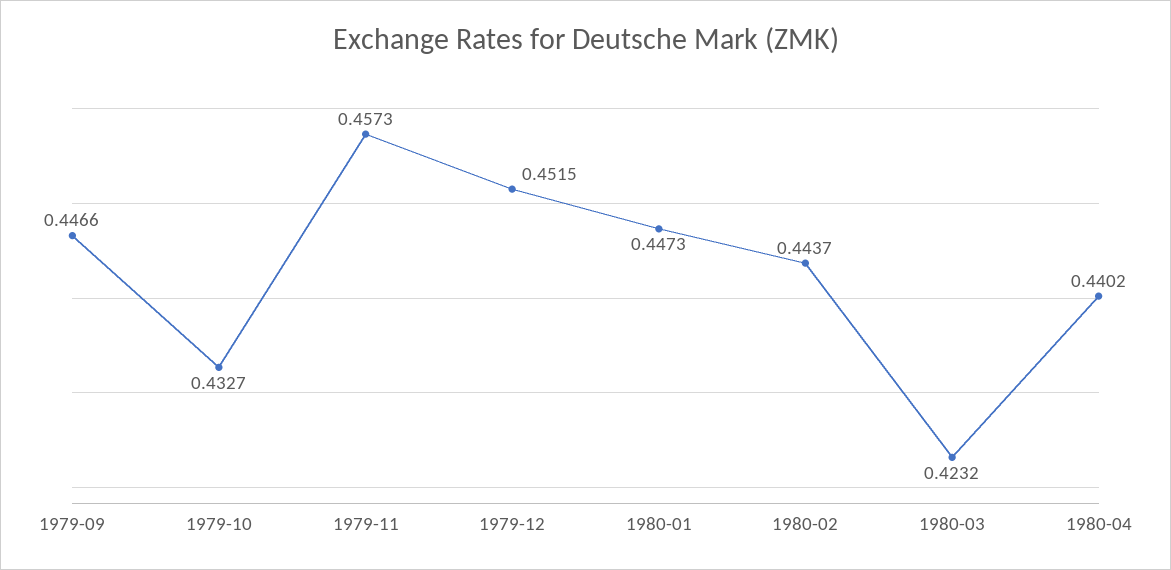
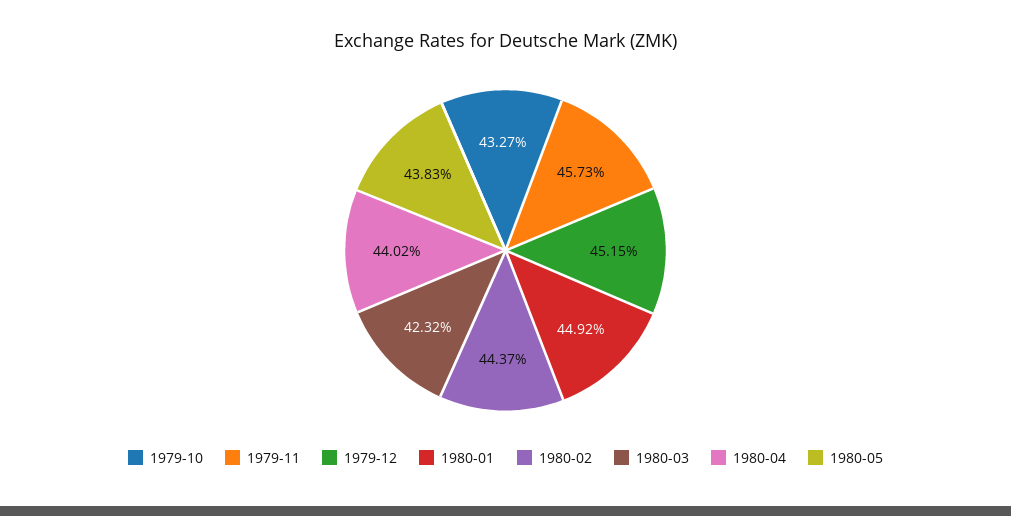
1979-09: 0.4466 -> none
1980-01: 0.4473 -> 0.4492
1980-05: none -> 0.4383

